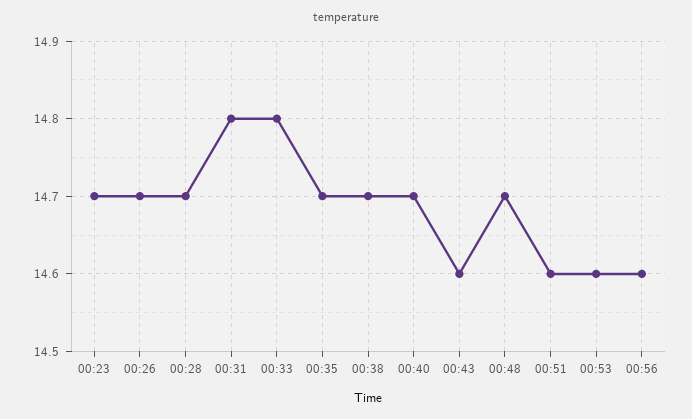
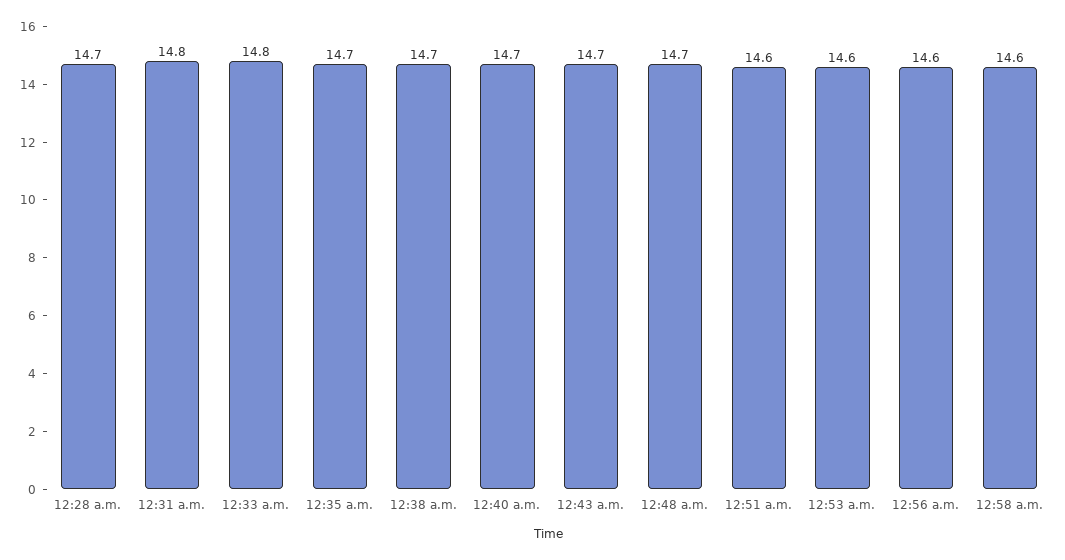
00:23: 14.7 -> none
00:26: 14.7 -> none
00:43: 14.6 -> 14.7
12:58 a.m.: none -> 14.6

